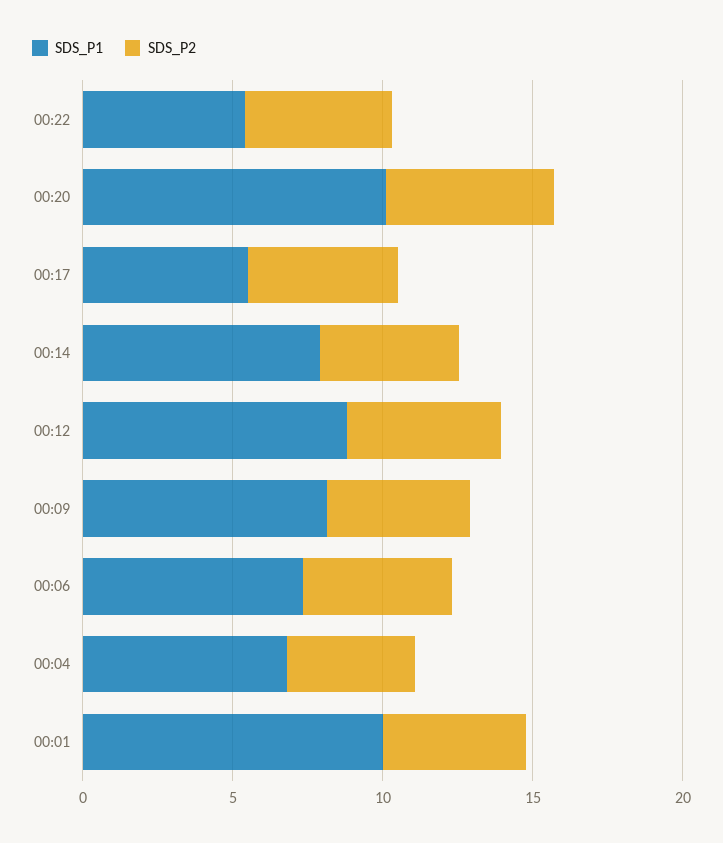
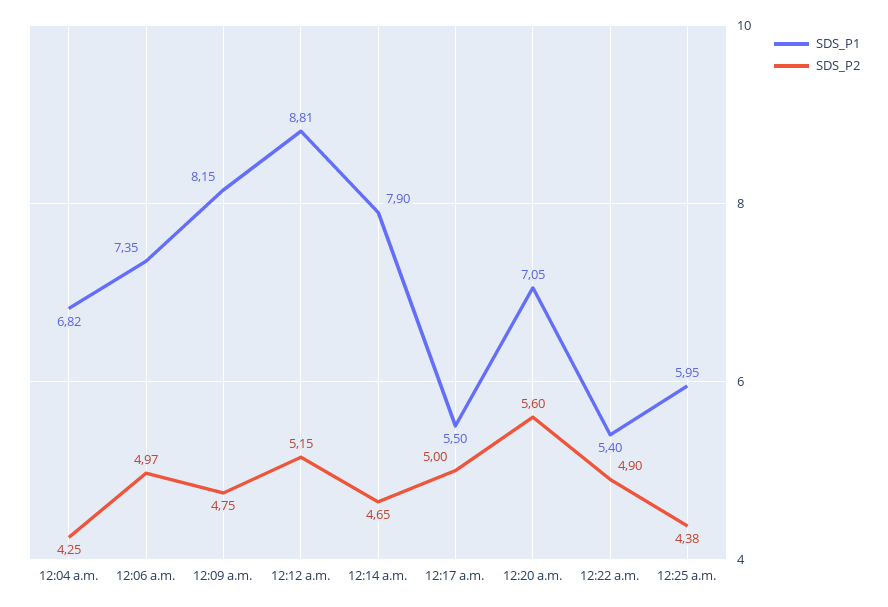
SDS_P1, 00:20: 10 -> 7.05
SDS_P1, 00:01: 10 -> none
SDS_P2, 00:01: 5 -> none
SDS_P1, 12:25 a.m.: none -> 5.95
SDS_P2, 12:25 a.m.: none -> 4.38

